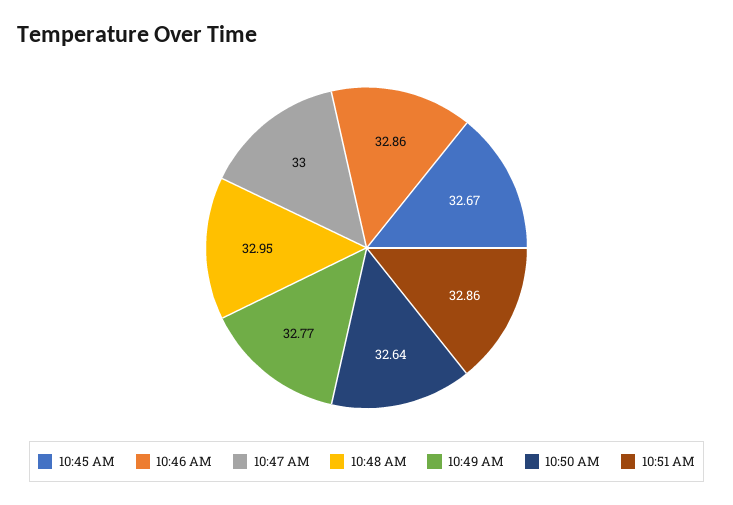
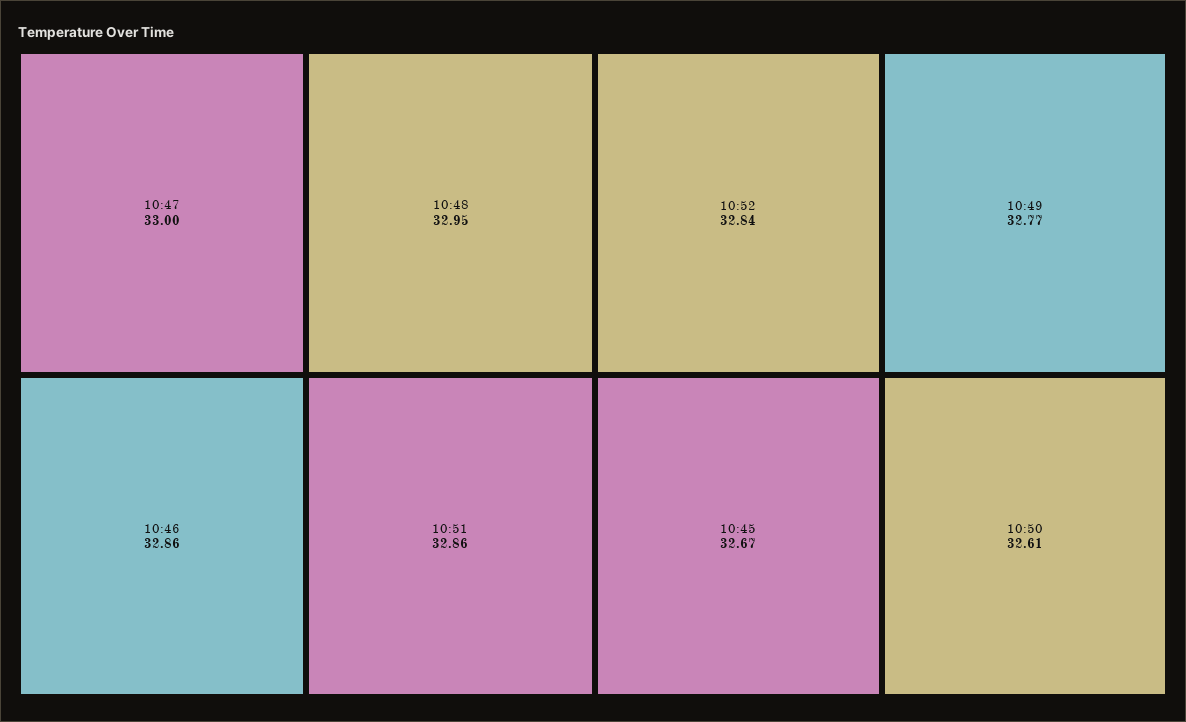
10:50 AM: 32.64 -> 32.61
10:52: none -> 32.84

